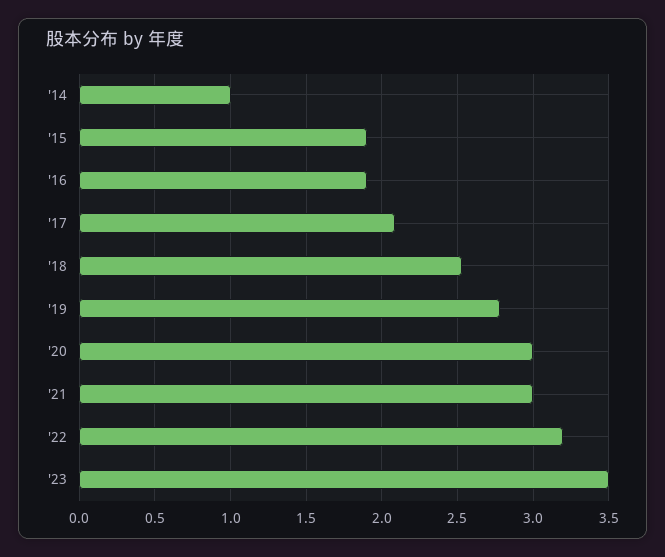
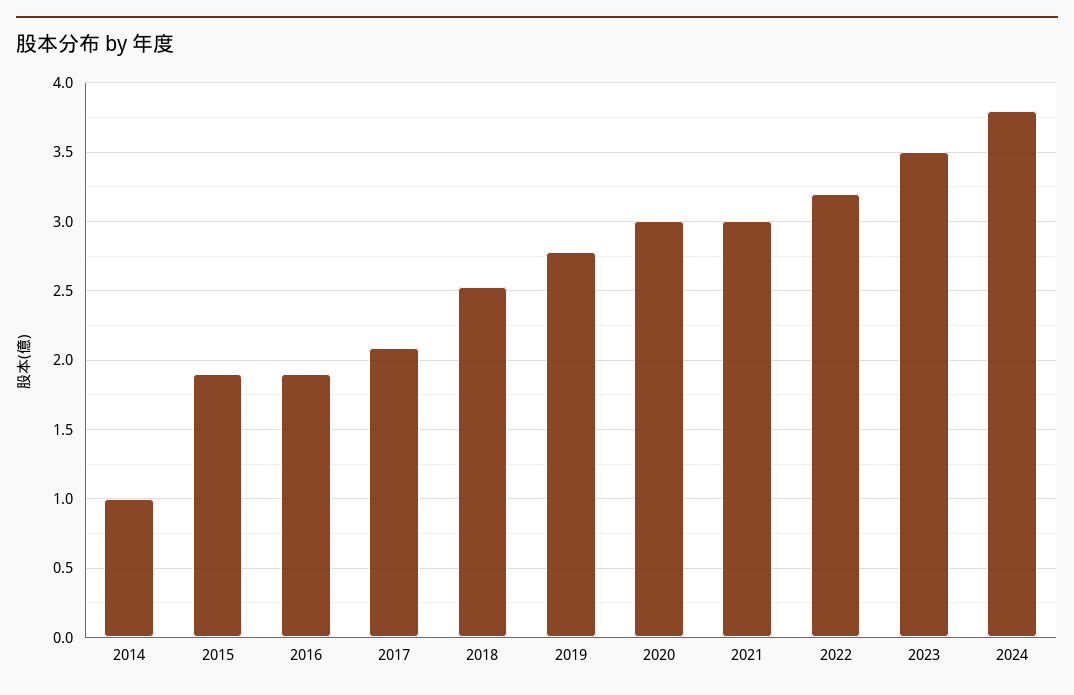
2024: none -> 3.8

